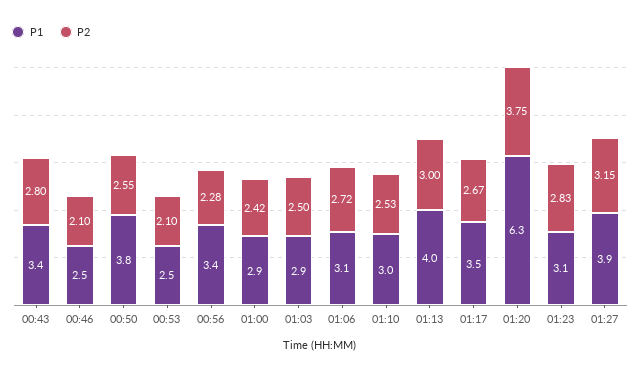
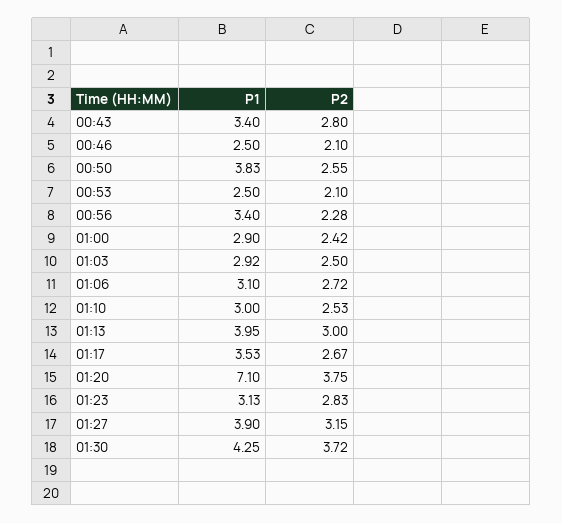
P1, 01:20: 6.3 -> 7.1
P1, 01:30: none -> 4.25
P2, 01:30: none -> 3.72

